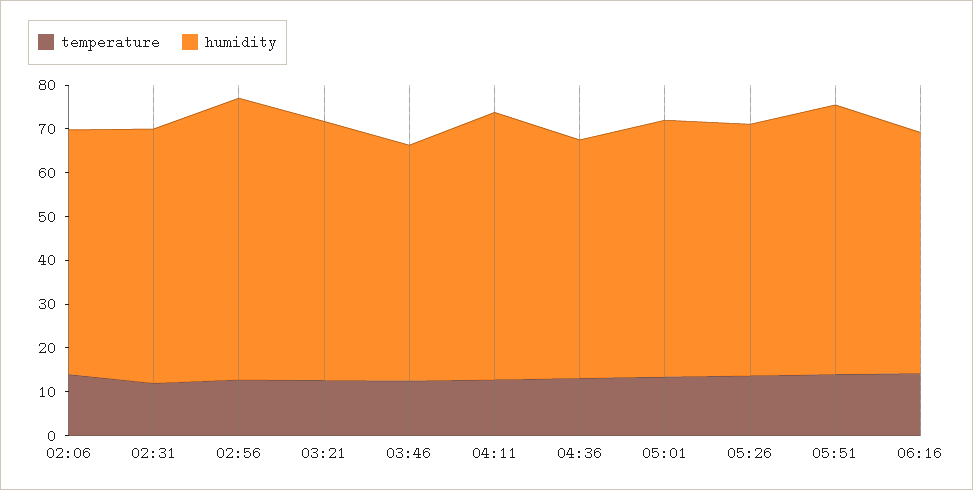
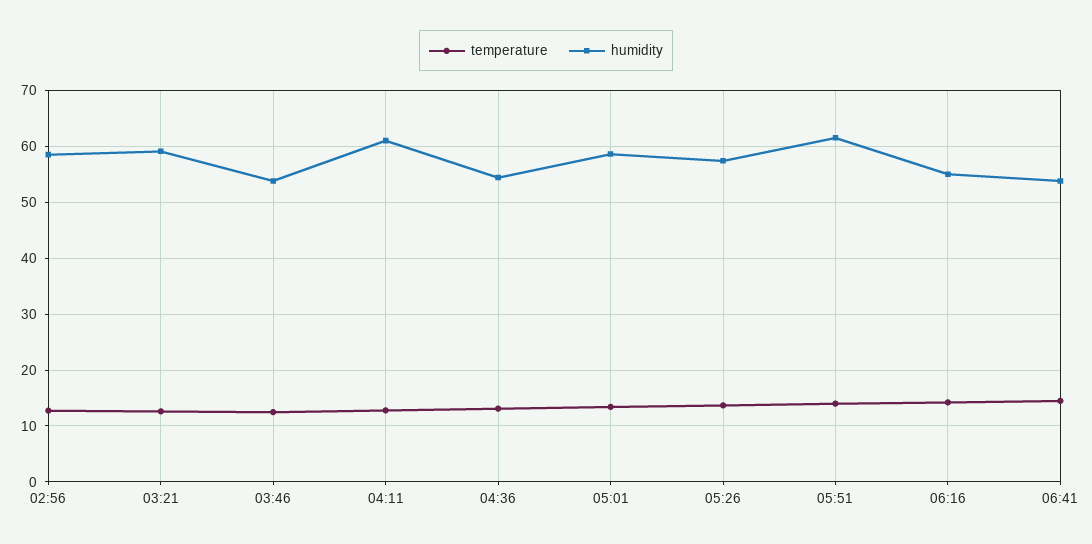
temperature, 02:06: 14 -> none
humidity, 02:06: 56 -> none
temperature, 02:31: 12 -> none
humidity, 02:31: 58 -> none
humidity, 02:56: 64 -> 58
temperature, 06:41: none -> 14
humidity, 06:41: none -> 54

